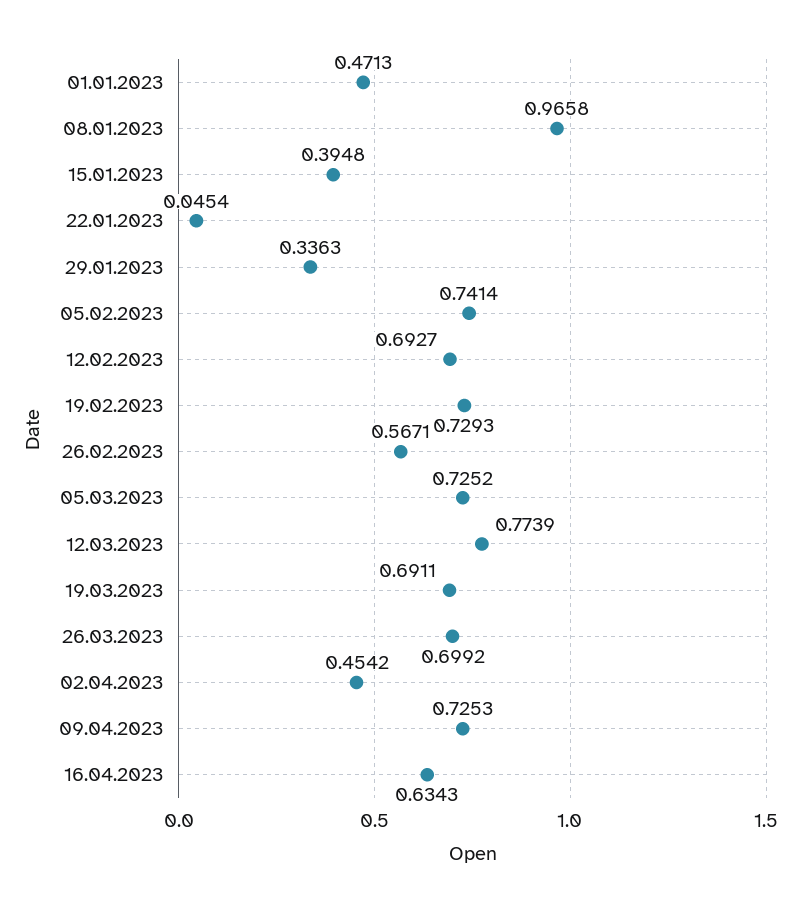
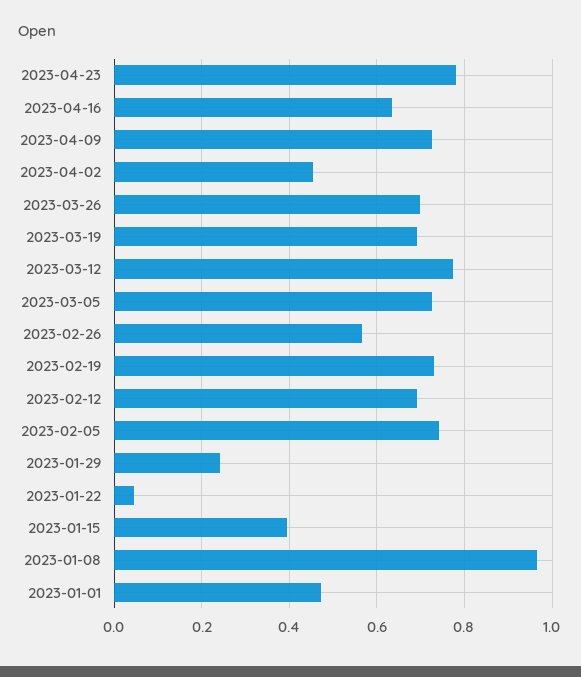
29.01.2023: 0.3363 -> 0.24
2023-04-23: none -> 0.78

